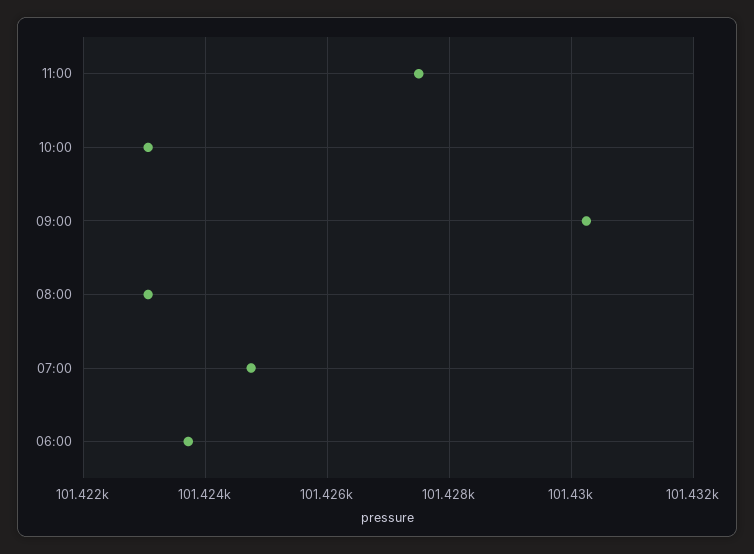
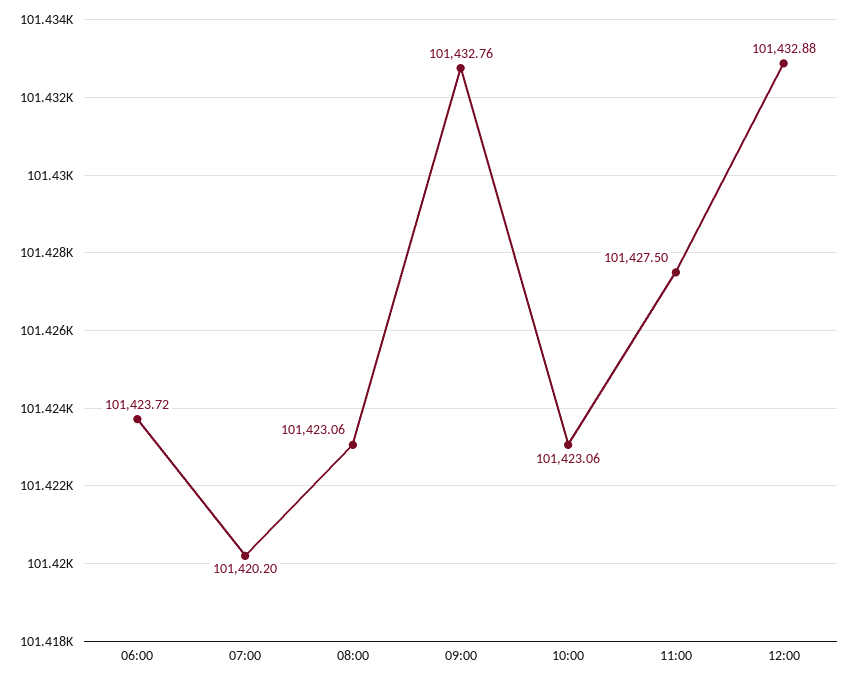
09:00: 101430.2 -> 101432.76
07:00: 101424.8 -> 101420.2
12:00: none -> 101432.88

